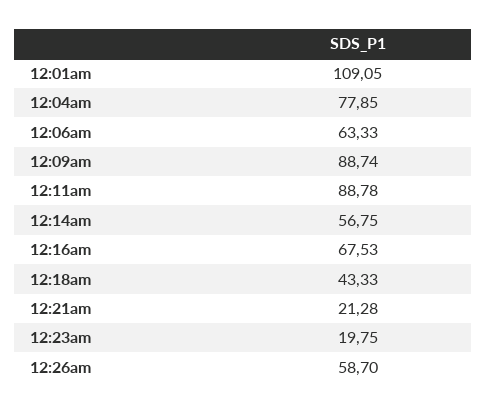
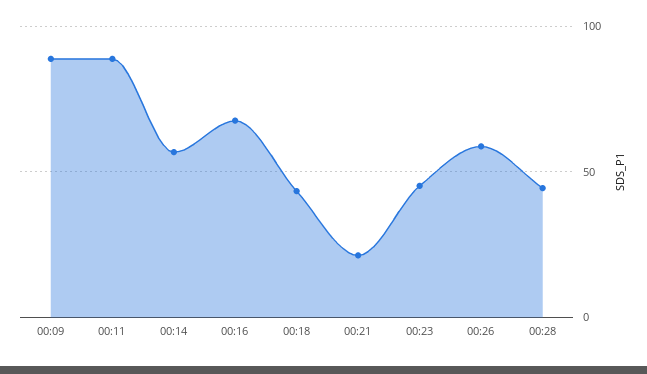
12:01am: 109.05 -> none
12:04am: 77.85 -> none
12:06am: 63.33 -> none
12:23am: 19.75 -> 45
00:28: none -> 45

